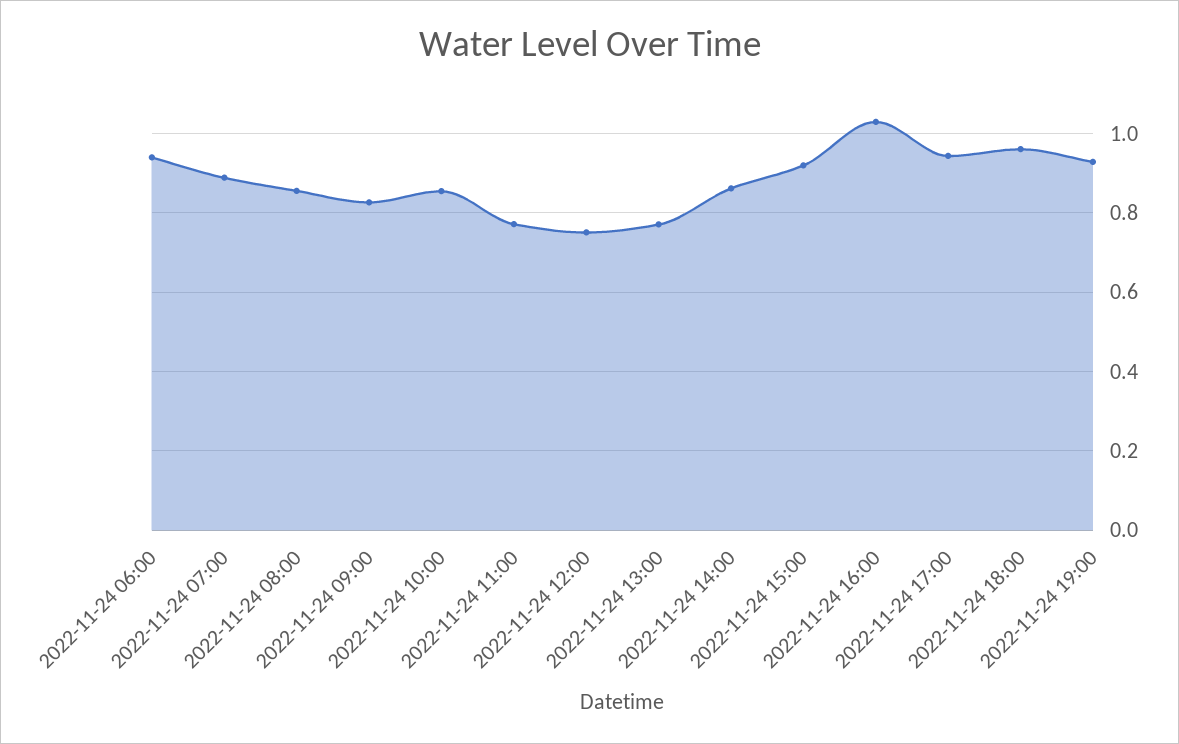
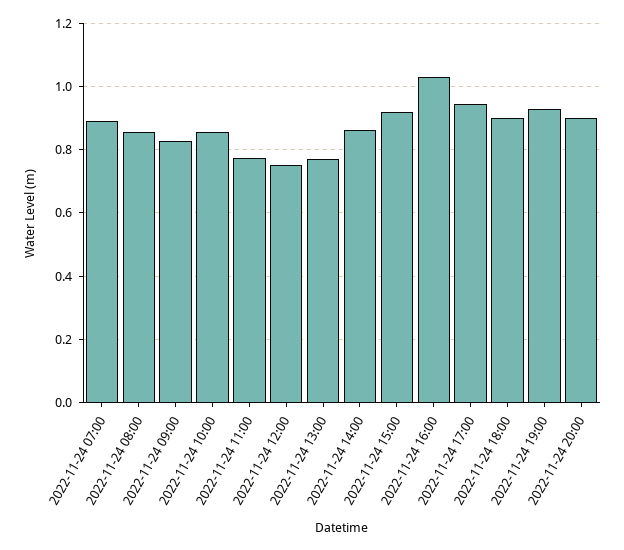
2022-11-24 06:00: 0.94 -> none
2022-11-24 18:00: 0.96 -> 0.9
2022-11-24 20:00: none -> 0.9

